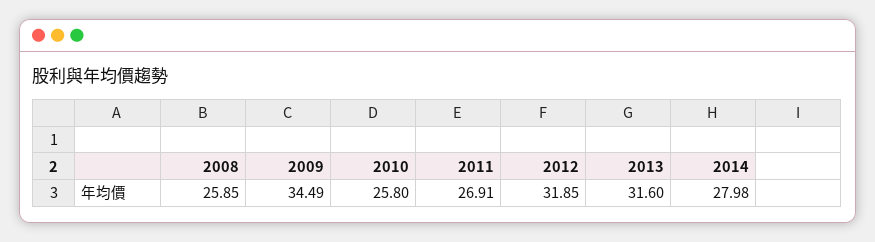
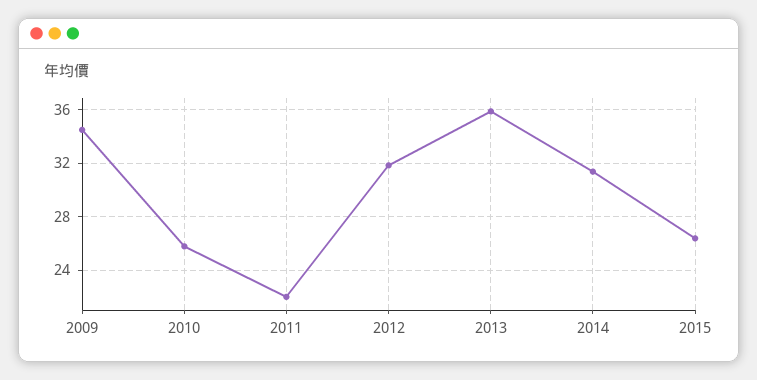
2008: 25.85 -> none
2011: 26.91 -> 22
2013: 31.6 -> 36
2014: 27.98 -> 31.5
2015: none -> 26.5

